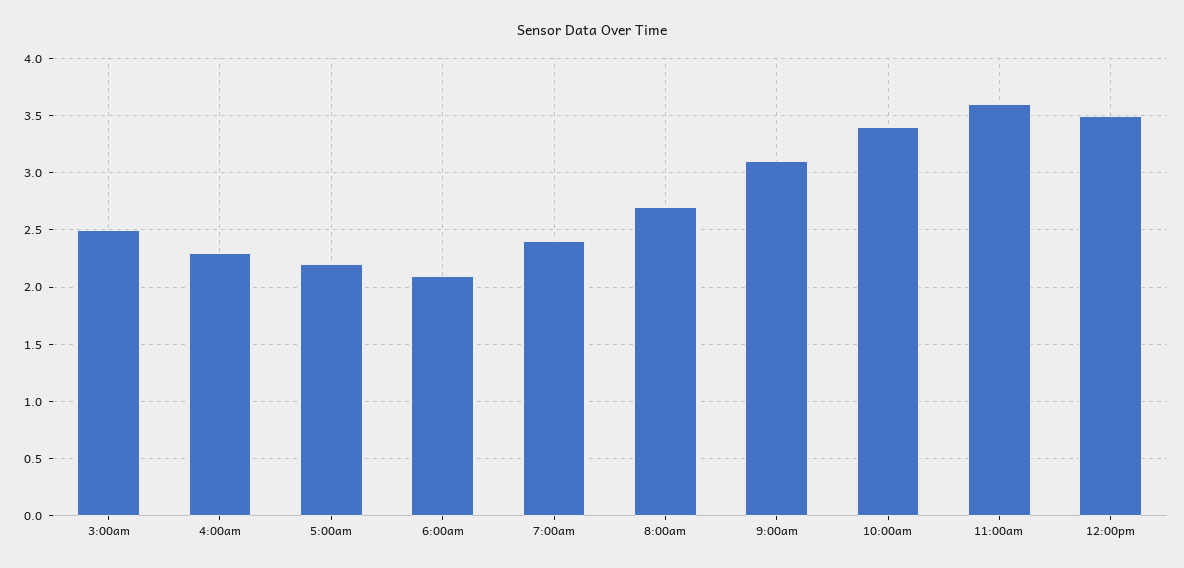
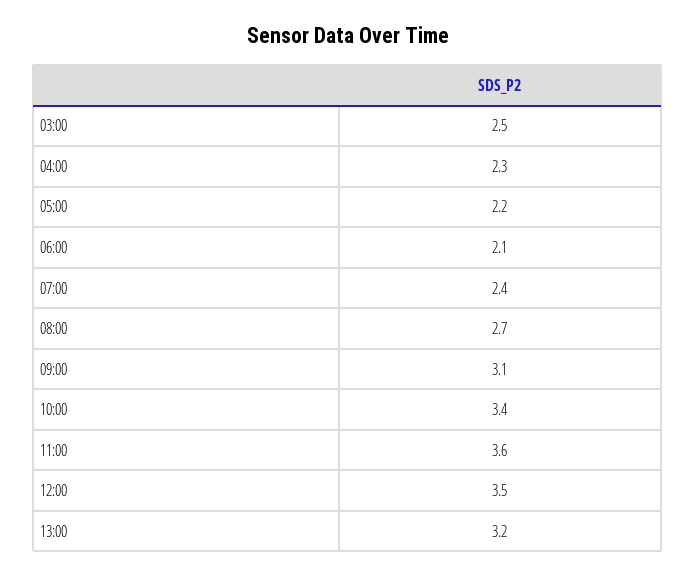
13:00: none -> 3.2

